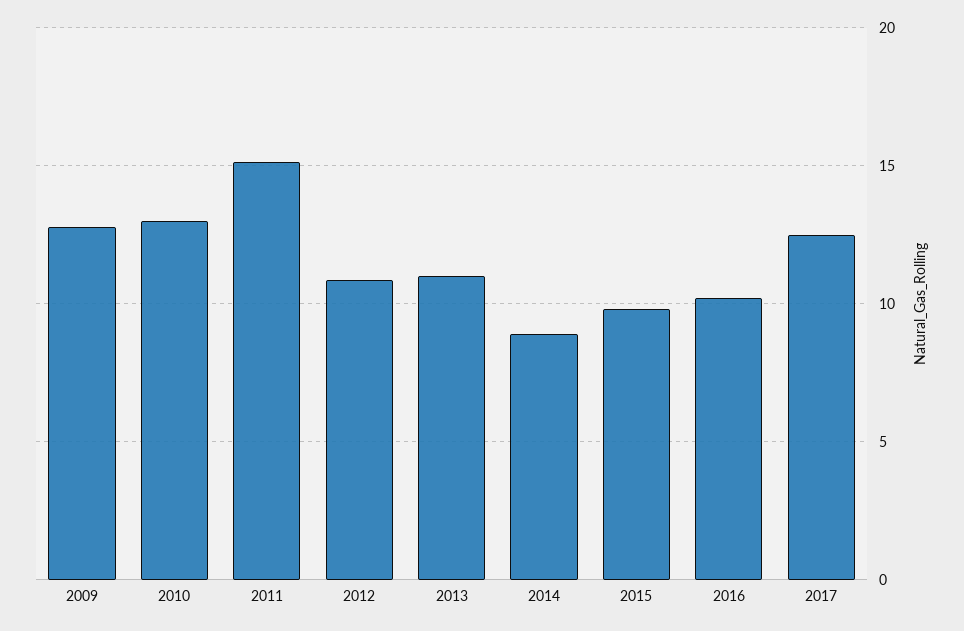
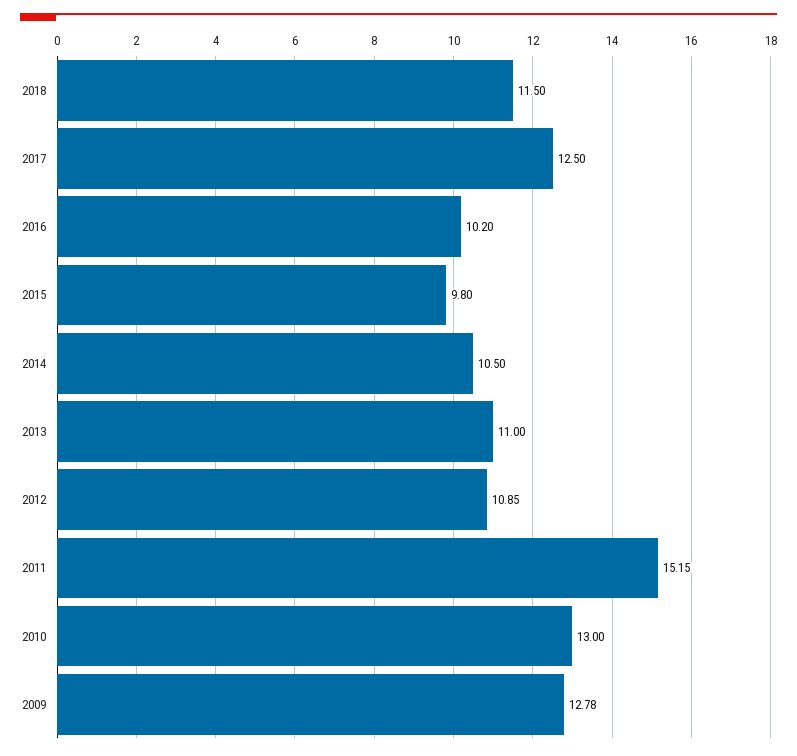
2014: 9 -> 10.5
2018: none -> 11.5

